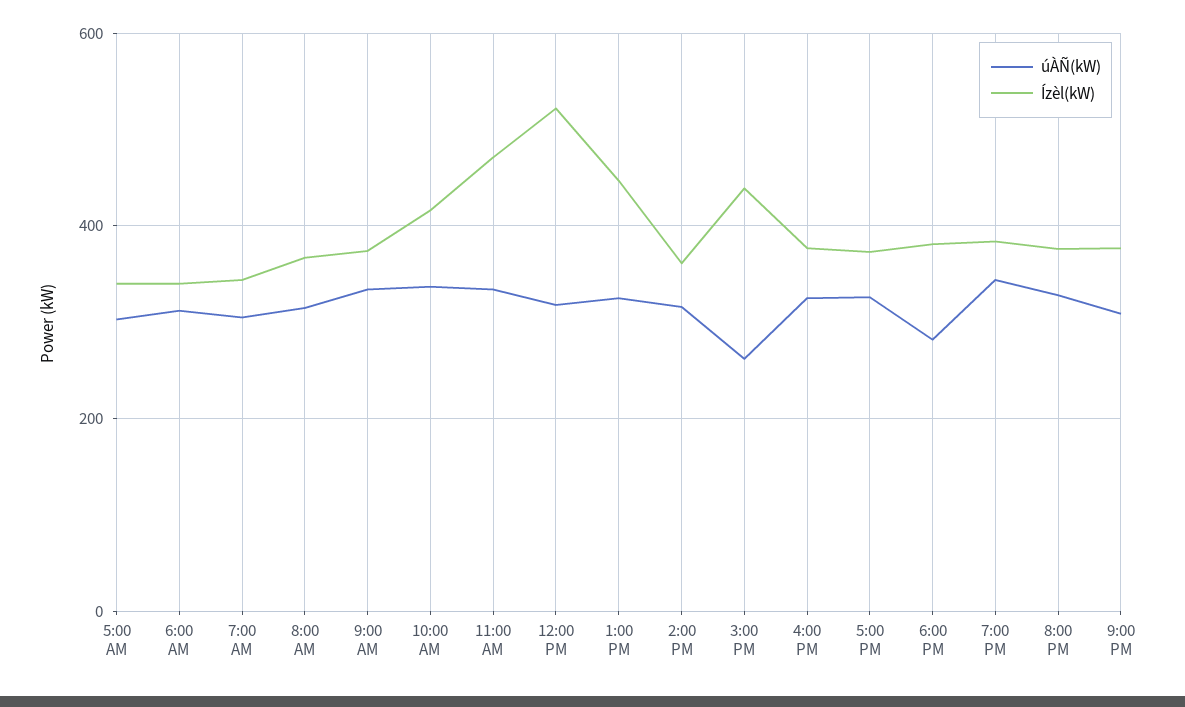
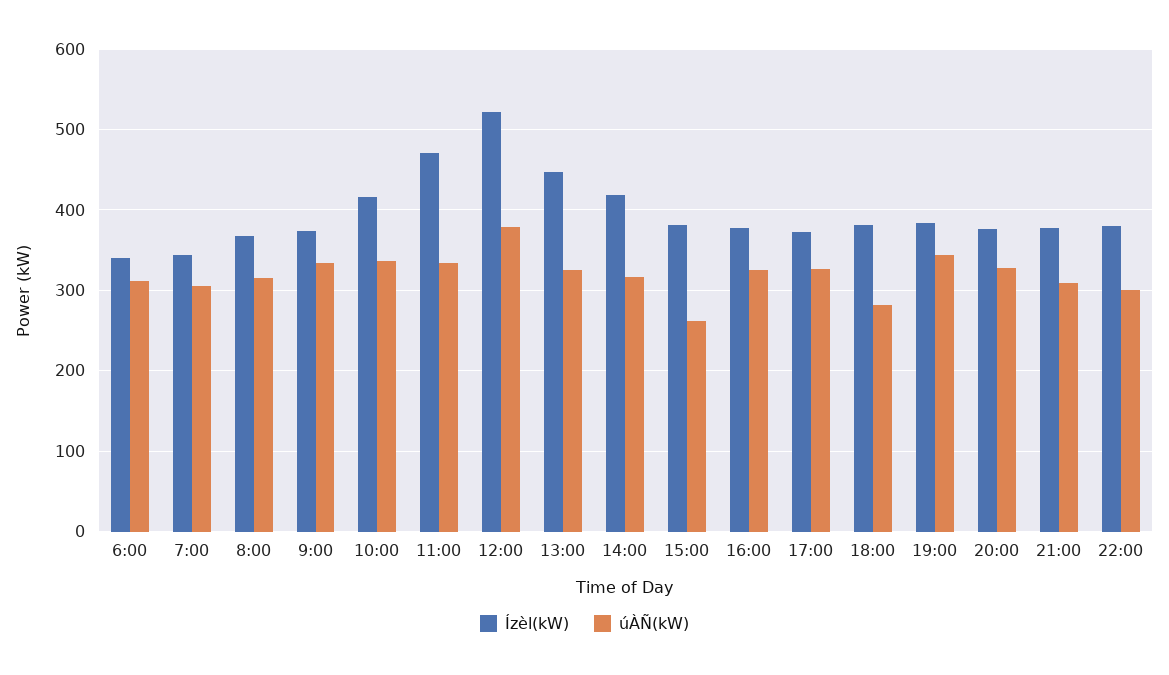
úÀÑ(kW), 5:00 AM: 300 -> none
Ízèl(kW), 5:00 AM: 340 -> none
úÀÑ(kW), 12:00 PM: 320 -> 380
Ízèl(kW), 2:00 PM: 360 -> 420
Ízèl(kW), 3:00 PM: 440 -> 380
Ízèl(kW), 22:00: none -> 380
úÀÑ(kW), 22:00: none -> 300

